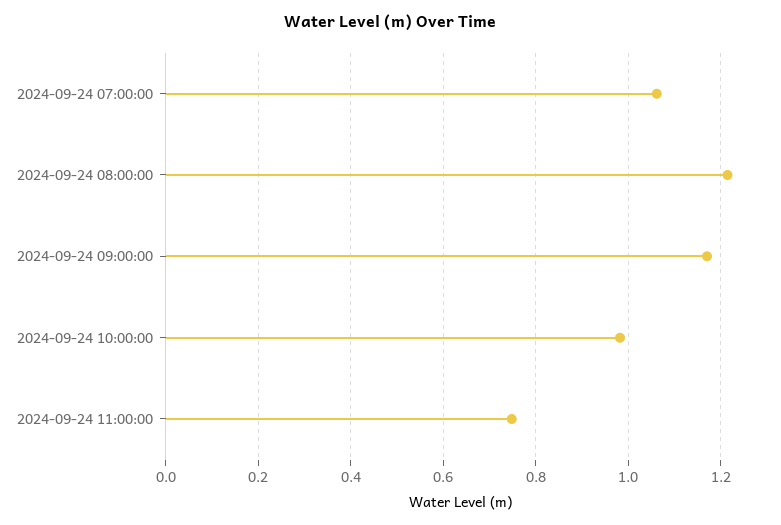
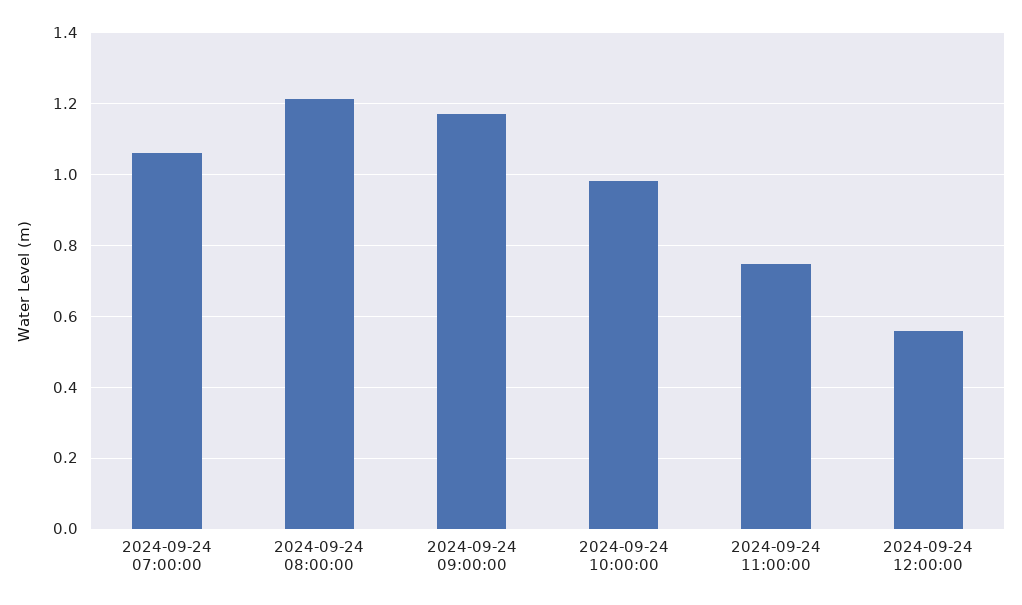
2024-09-24 12:00:00: none -> 0.56

